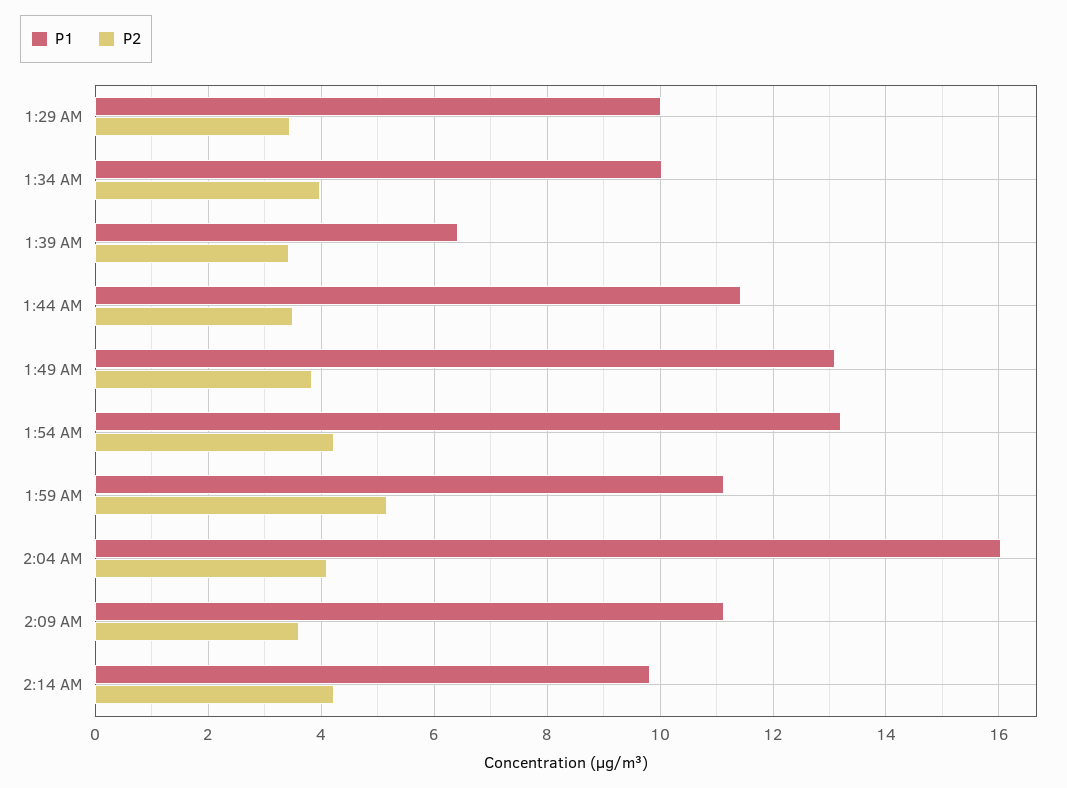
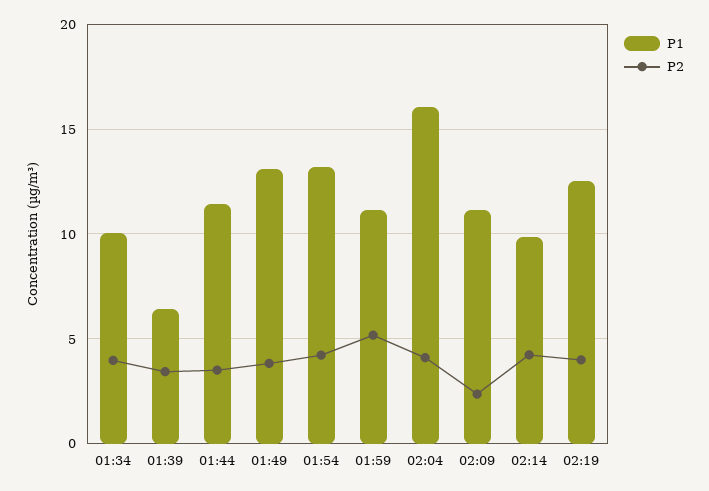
P1, 1:29 AM: 10 -> none
P2, 1:29 AM: 3.4 -> none
P2, 2:09 AM: 3.6 -> 2.5
P1, 02:19: none -> 12.5
P2, 02:19: none -> 4

